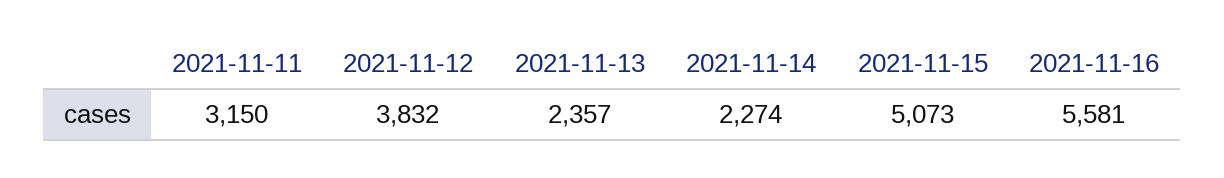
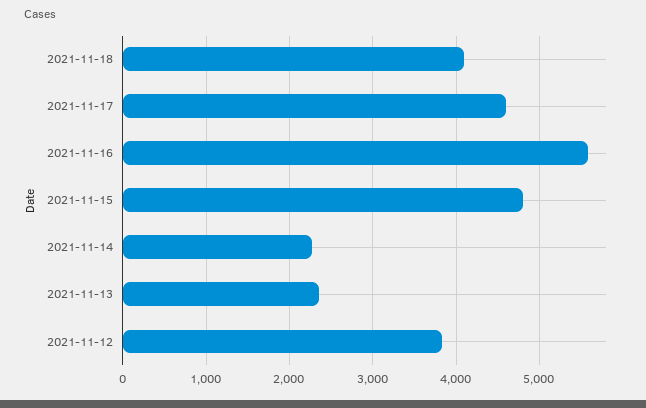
2021-11-11: 3150 -> none
2021-11-15: 5073 -> 4800
2021-11-18: none -> 4100
2021-11-17: none -> 4600

